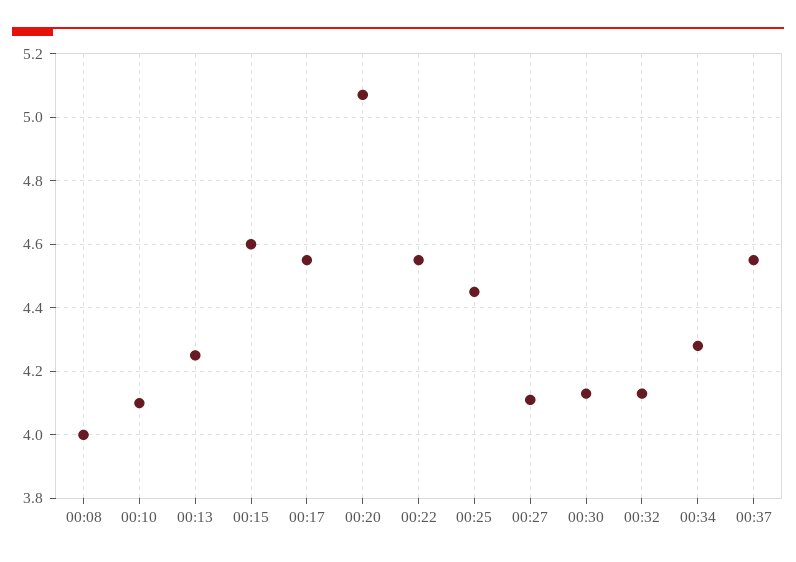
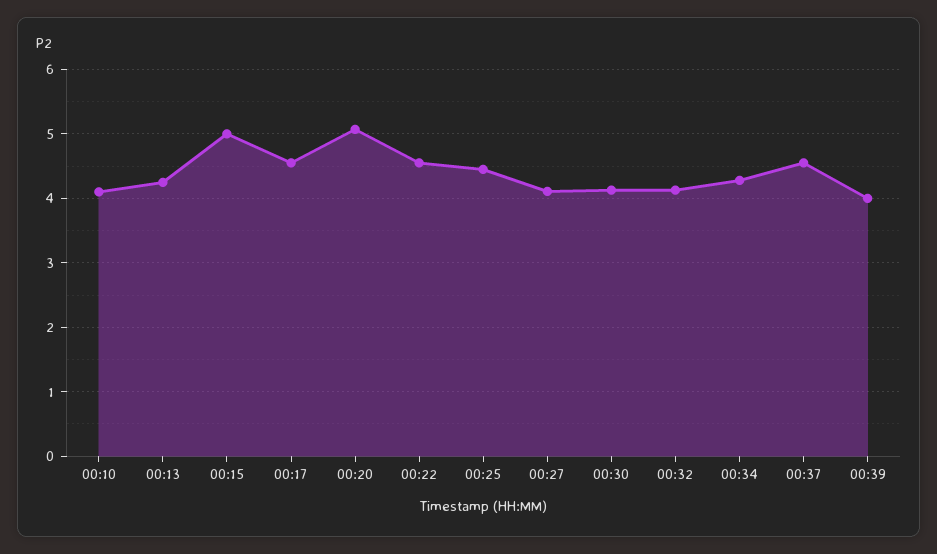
00:08: 4 -> none
00:15: 4.6 -> 5
00:39: none -> 4

